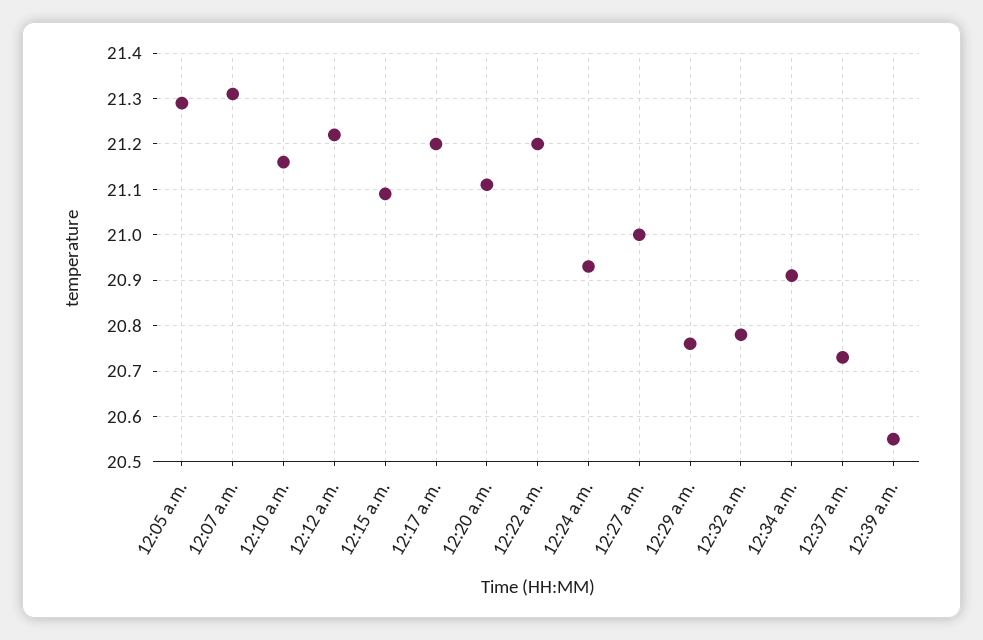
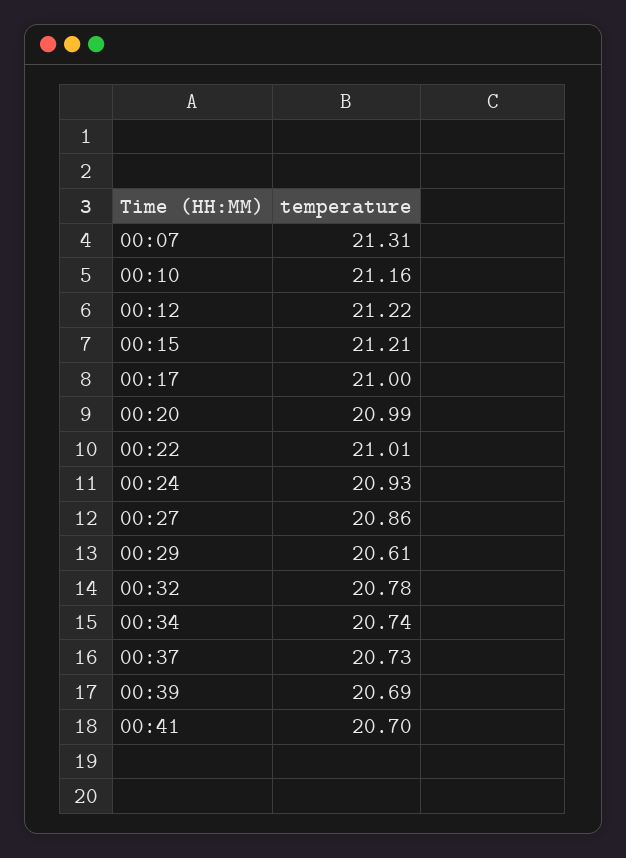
12:05 a.m.: 21.3 -> none
12:15 a.m.: 21.1 -> 21.21
12:17 a.m.: 21.2 -> 21
12:20 a.m.: 21.1 -> 20.99
12:22 a.m.: 21.2 -> 21.01
12:27 a.m.: 21 -> 20.86
12:29 a.m.: 20.75 -> 20.61
12:34 a.m.: 20.9 -> 20.74
12:39 a.m.: 20.55 -> 20.69
00:41: none -> 20.7

